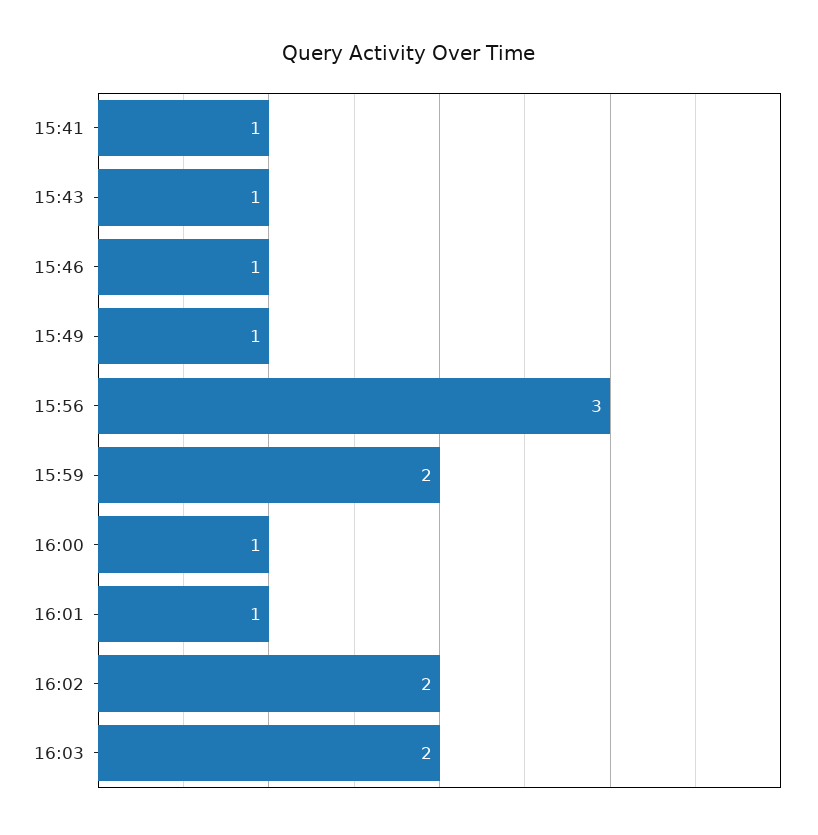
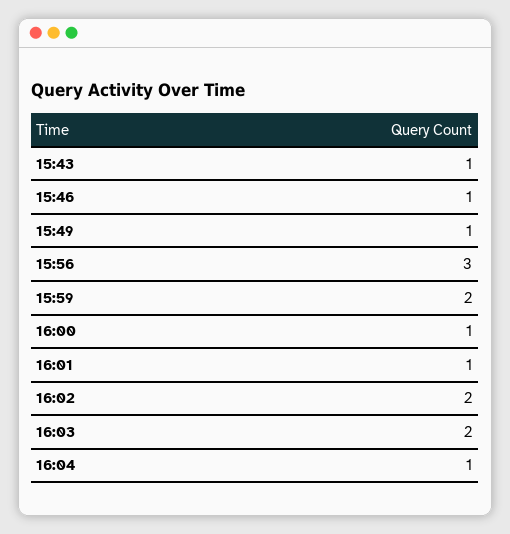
15:41: 1 -> none
16:04: none -> 1

